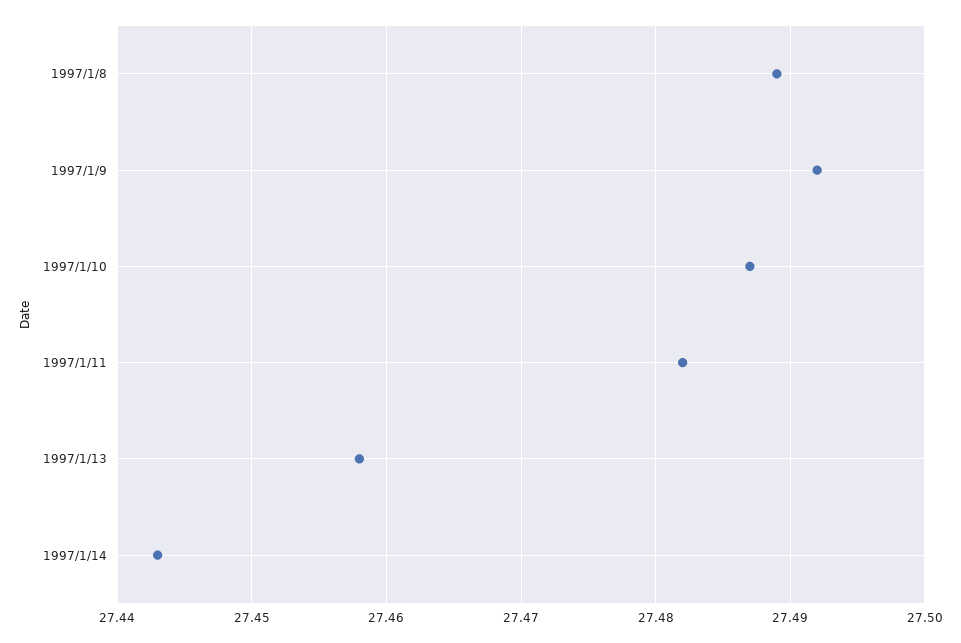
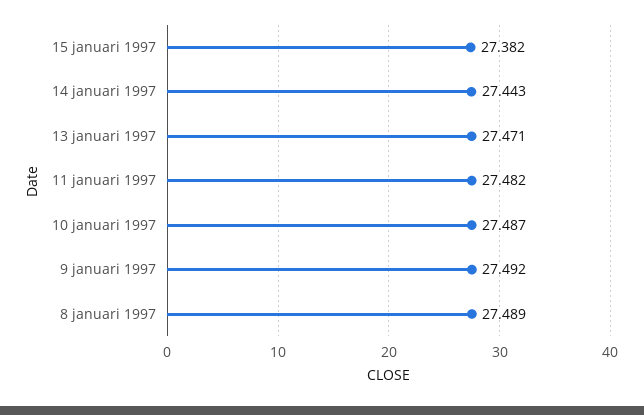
1997/1/13: 27.458 -> 27.471
15 januari 1997: none -> 27.382

